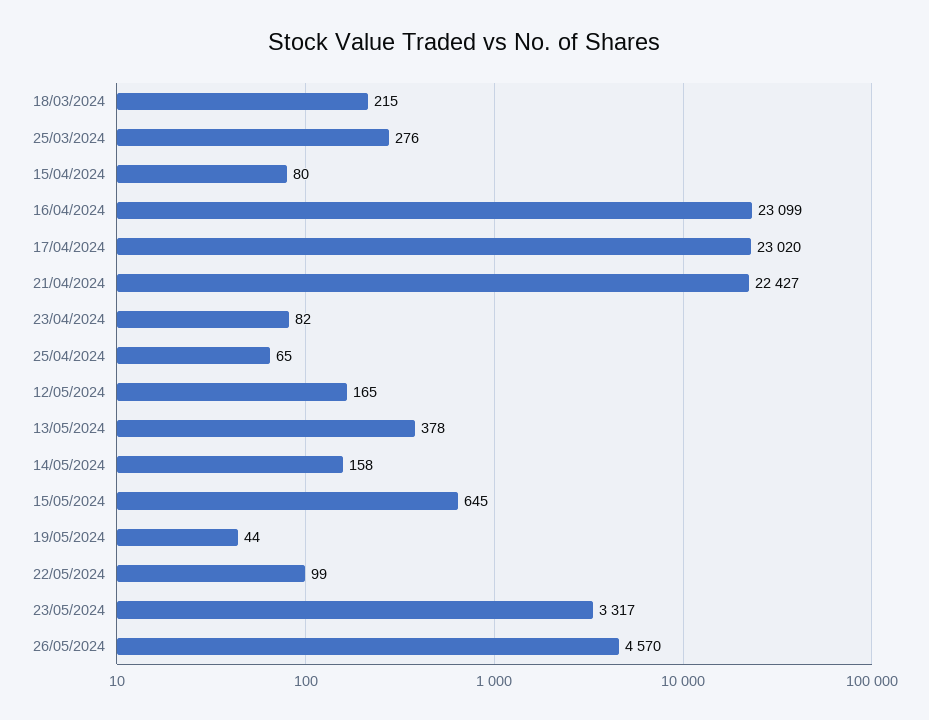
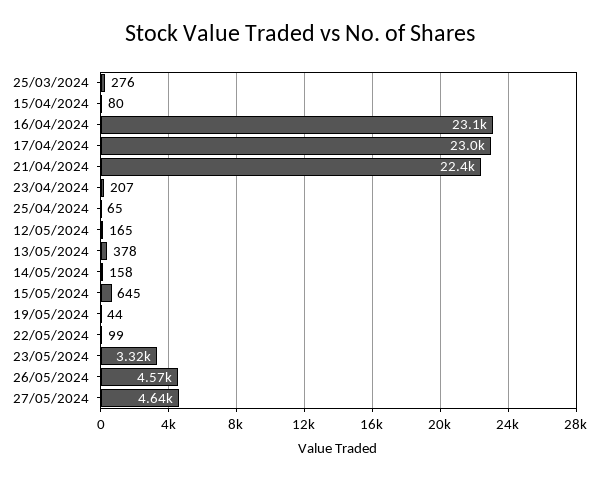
18/03/2024: 215 -> none
23/04/2024: 82 -> 207
27/05/2024: none -> 4640

